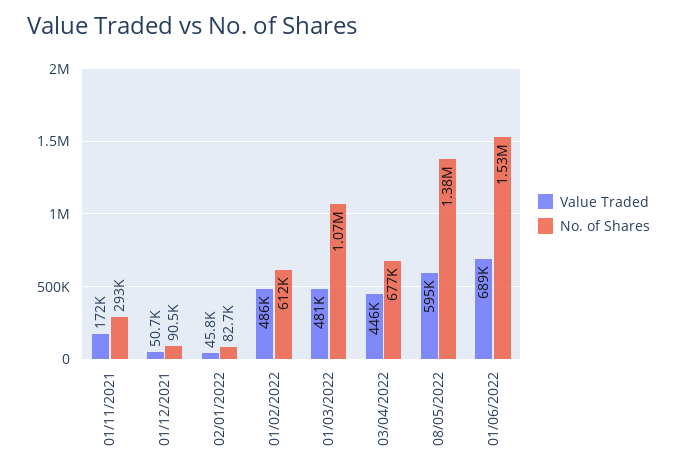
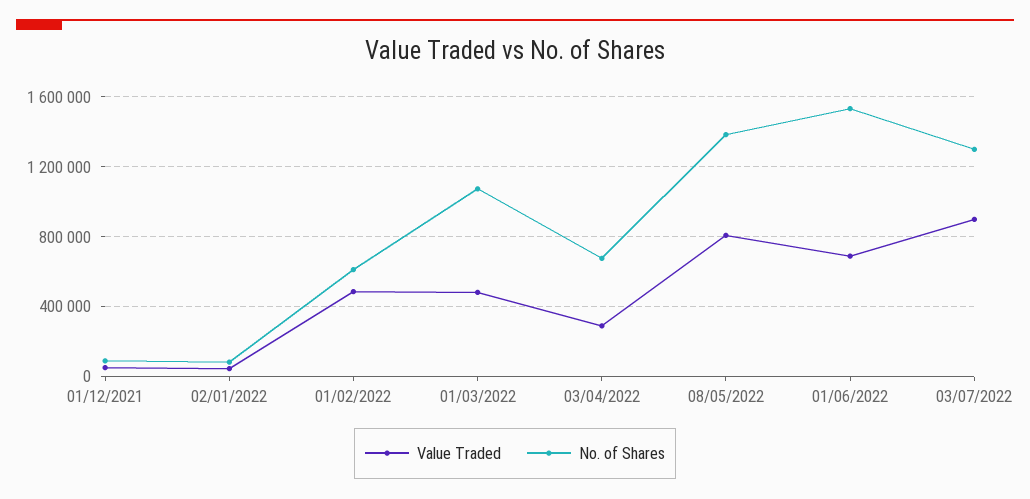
Value Traded, 01/11/2021: 172000 -> none
No. of Shares, 01/11/2021: 293000 -> none
Value Traded, 03/04/2022: 446000 -> 300000
Value Traded, 08/05/2022: 595000 -> 800000
Value Traded, 03/07/2022: none -> 900000
No. of Shares, 03/07/2022: none -> 1300000

